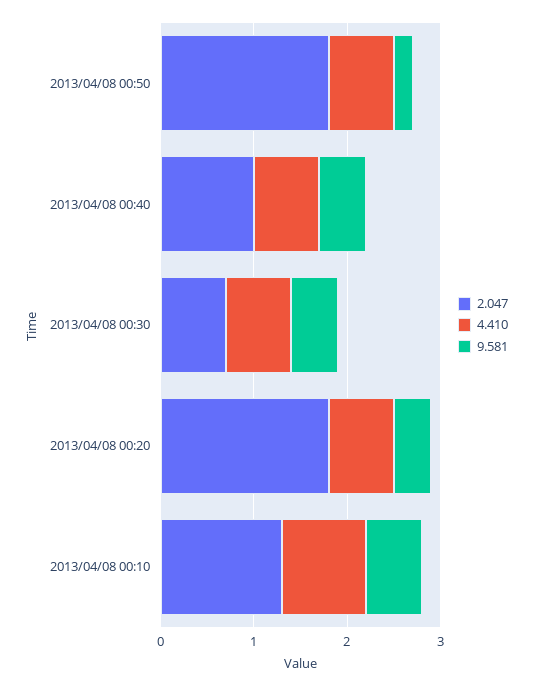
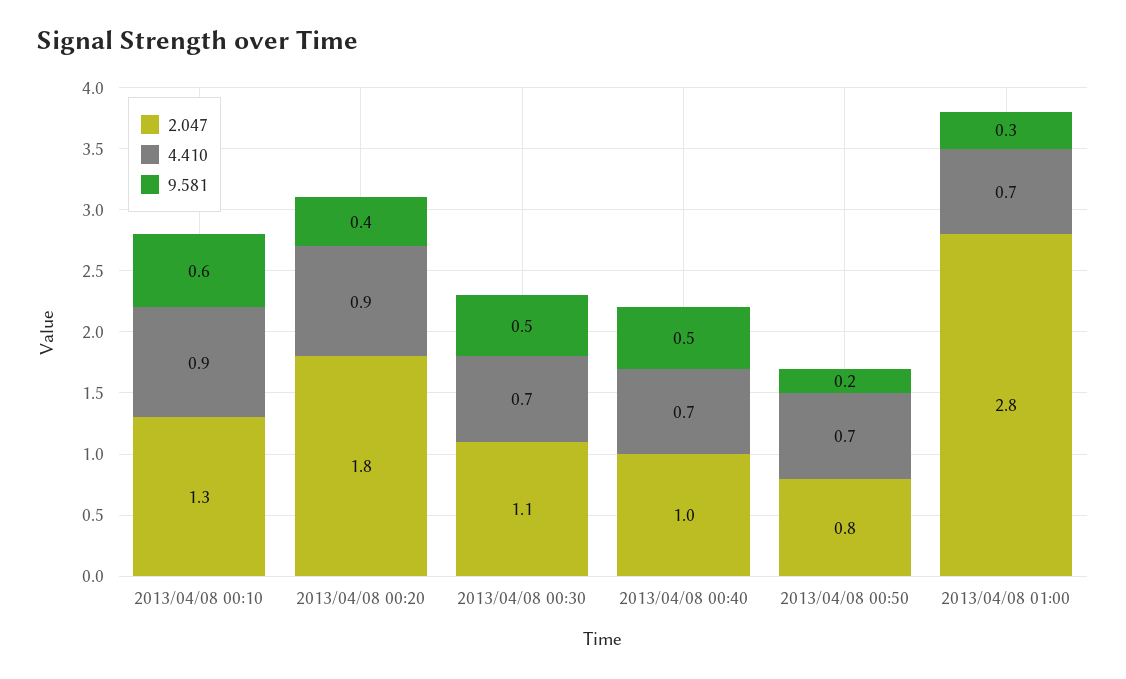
2.047, 2013/04/08 00:50: 1.8 -> 0.8
2.047, 2013/04/08 00:30: 0.7 -> 1.1
4.410, 2013/04/08 00:20: 0.7 -> 0.9
2.047, 2013/04/08 01:00: none -> 2.8
4.410, 2013/04/08 01:00: none -> 0.7
9.581, 2013/04/08 01:00: none -> 0.3

